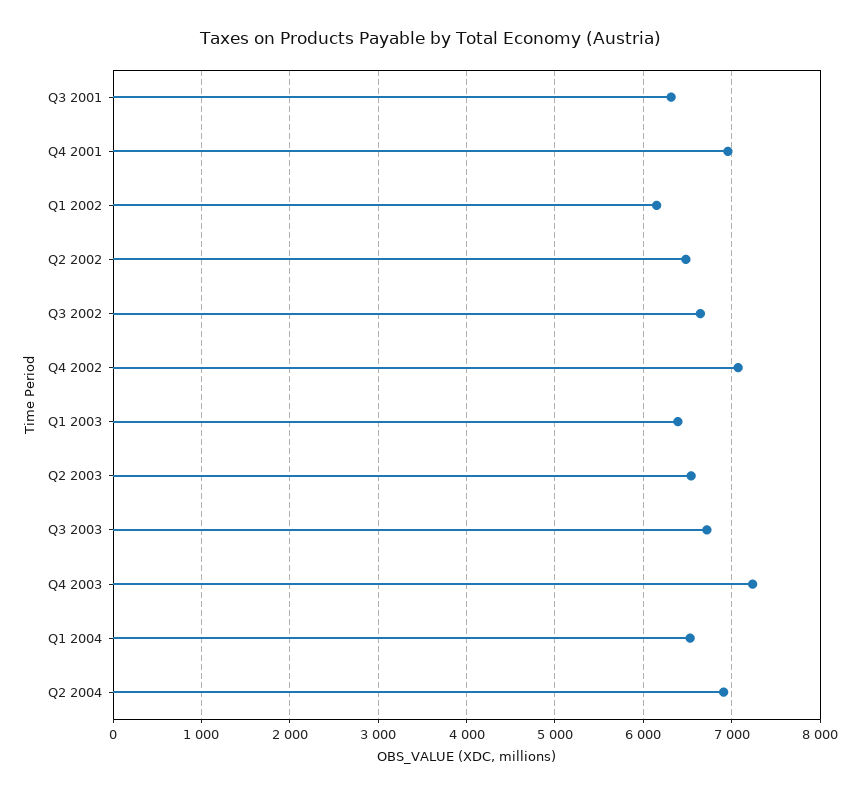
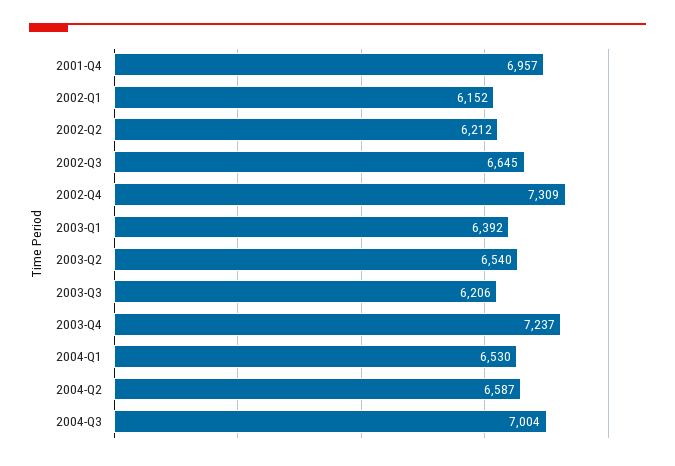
Q3 2001: 6300 -> none
Q2 2002: 6500 -> 6212
Q4 2002: 7100 -> 7309
Q3 2003: 6700 -> 6206
Q2 2004: 6900 -> 6587
2004-Q3: none -> 7004

